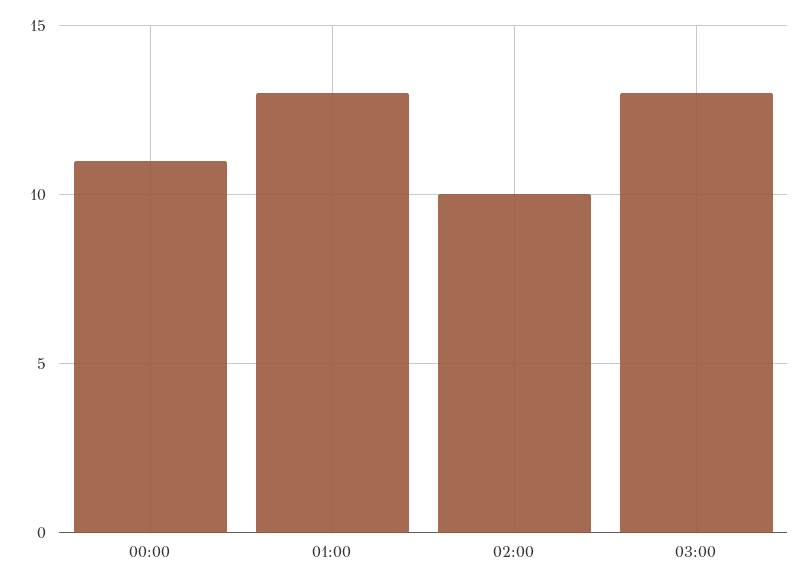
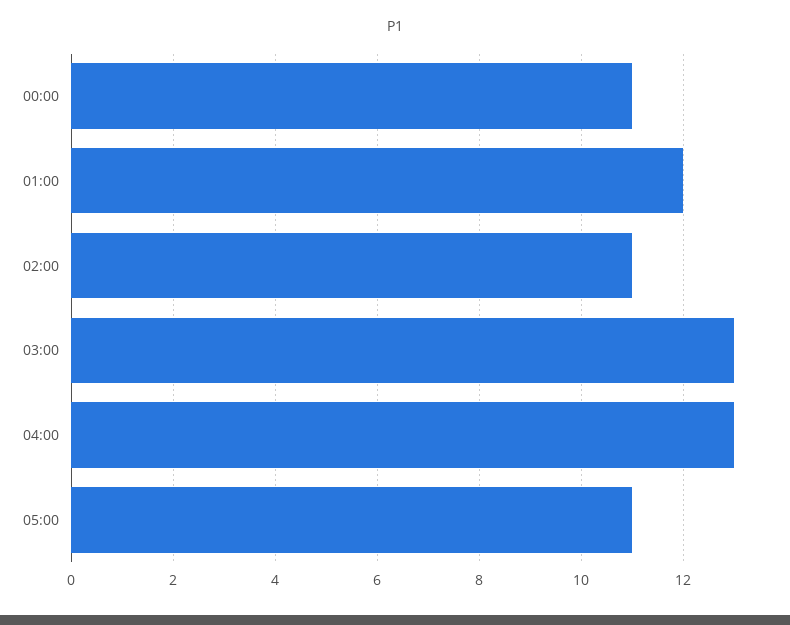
01:00: 13 -> 12
02:00: 10 -> 11
04:00: none -> 13
05:00: none -> 11

